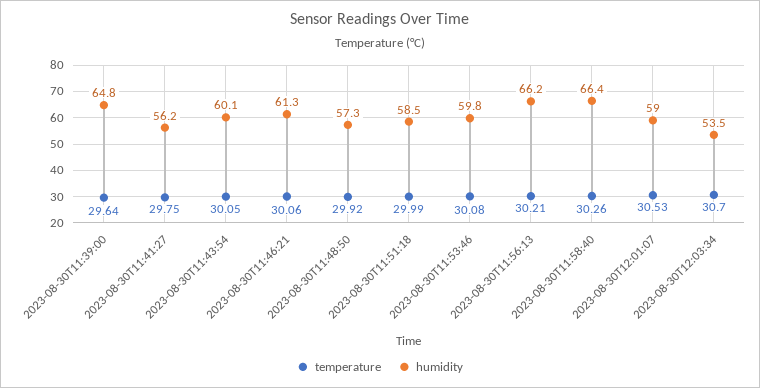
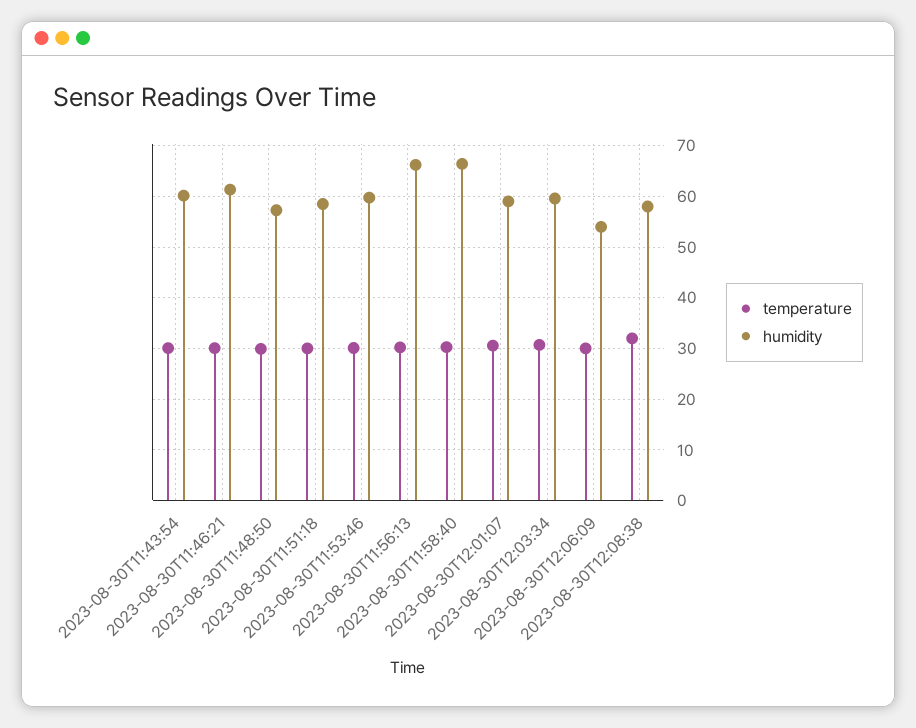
temperature, 2023-08-30T11:39:00: 29.64 -> none
humidity, 2023-08-30T11:39:00: 64.8 -> none
temperature, 2023-08-30T11:41:27: 29.75 -> none
humidity, 2023-08-30T11:41:27: 56.2 -> none
humidity, 2023-08-30T12:03:34: 53.5 -> 60
temperature, 2023-08-30T12:06:09: none -> 30
humidity, 2023-08-30T12:06:09: none -> 54
temperature, 2023-08-30T12:08:38: none -> 32
humidity, 2023-08-30T12:08:38: none -> 58

